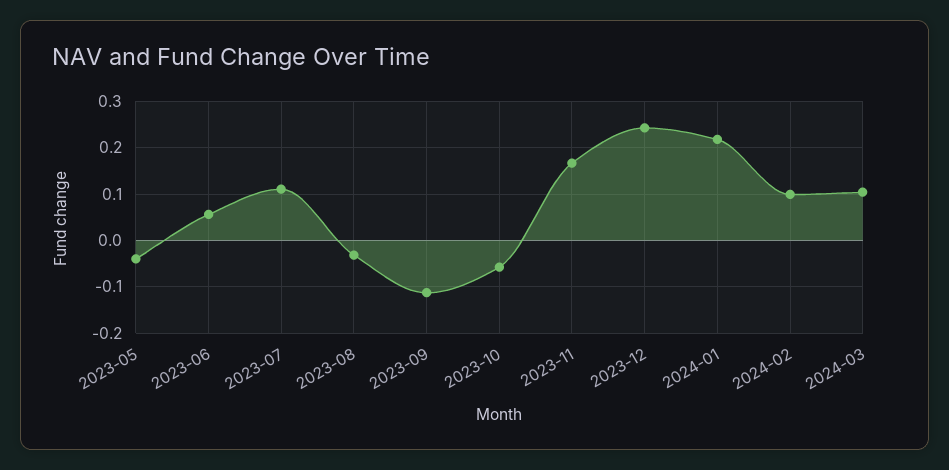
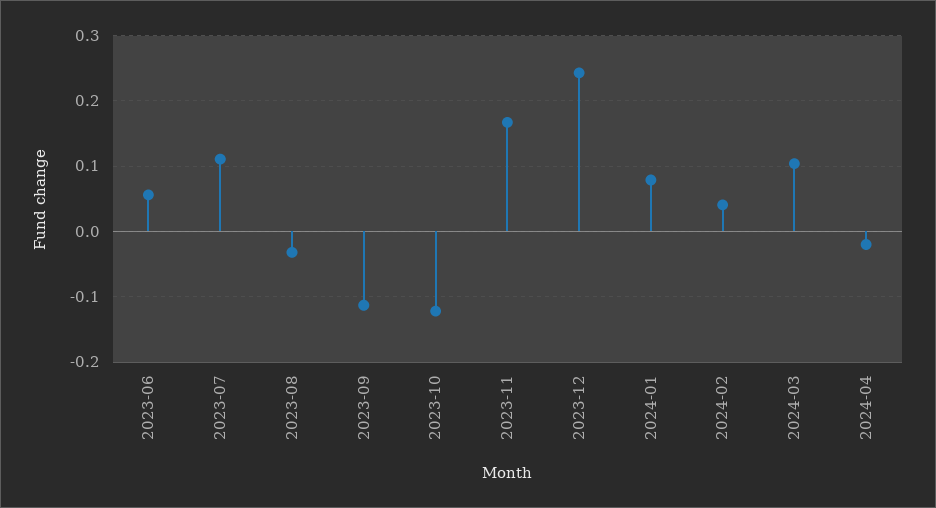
2023-05: -0.04 -> none
2023-10: -0.06 -> -0.12
2024-01: 0.22 -> 0.08
2024-02: 0.1 -> 0.04
2024-04: none -> -0.02

